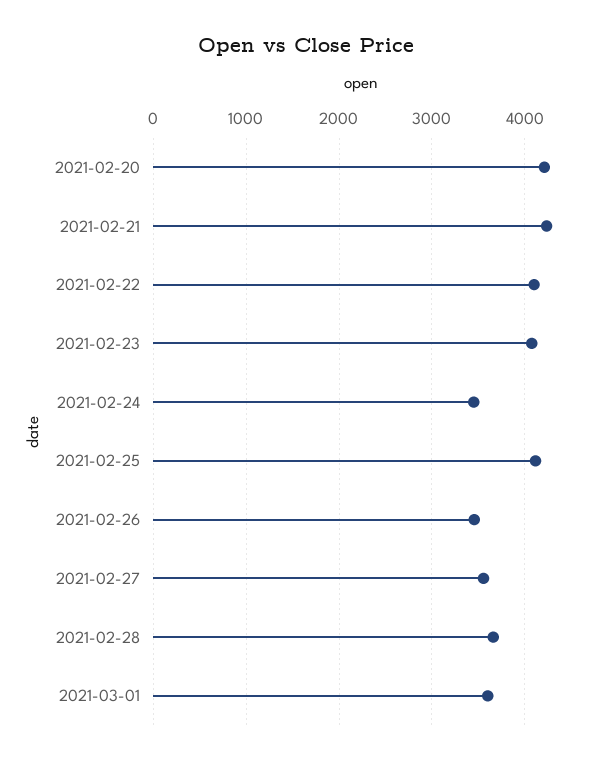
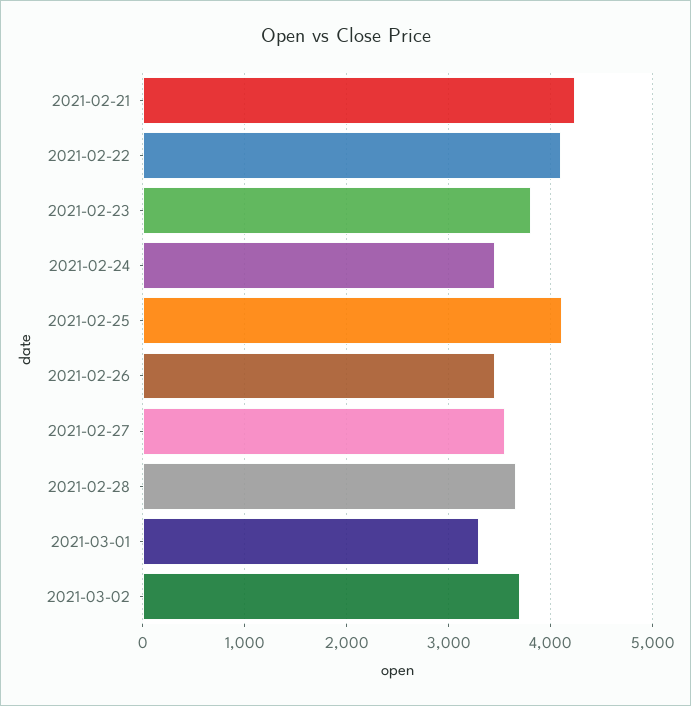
2021-02-20: 4200 -> none
2021-02-23: 4100 -> 3800
2021-03-01: 3600 -> 3300
2021-03-02: none -> 3700

